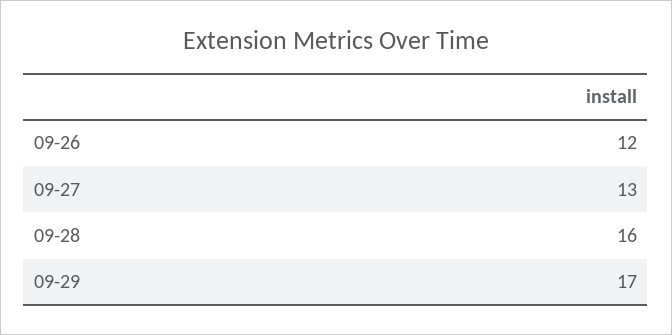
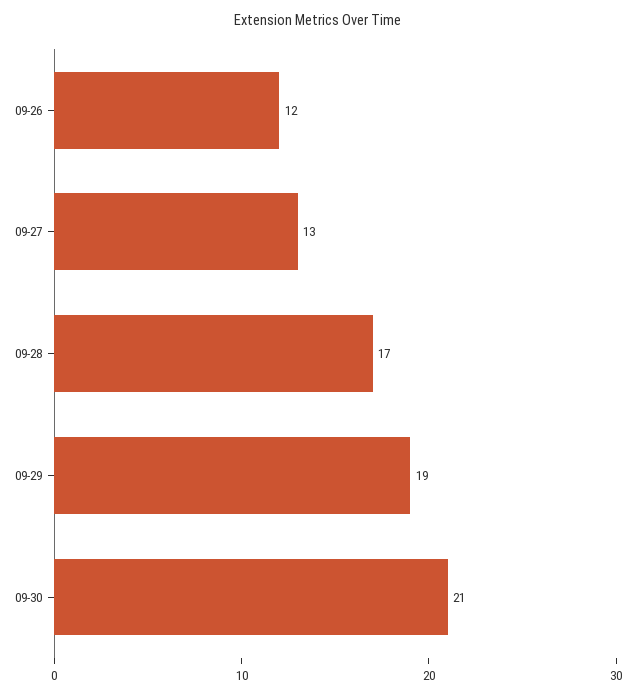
09-28: 16 -> 17
09-29: 17 -> 19
09-30: none -> 21

